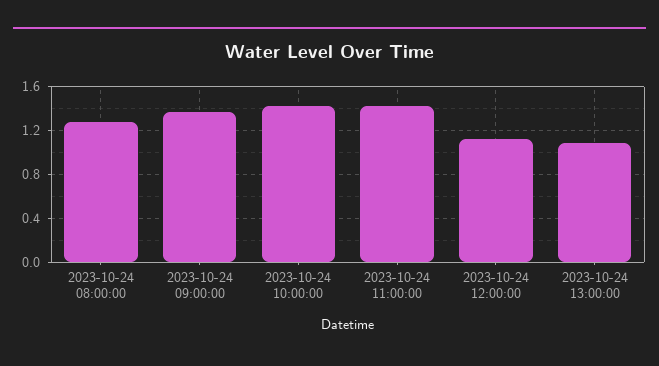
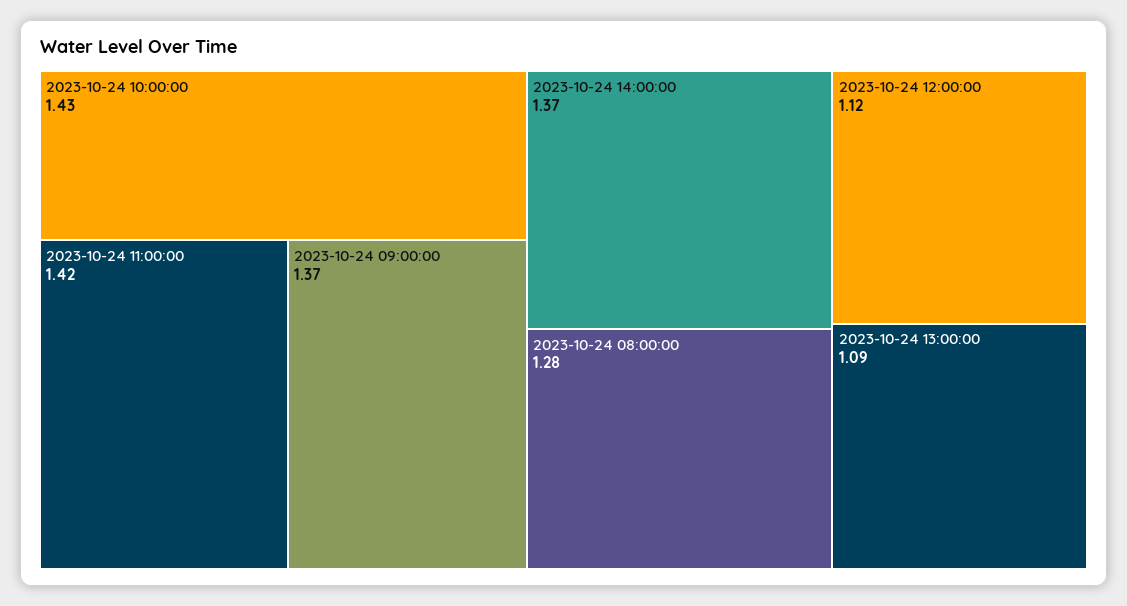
2023-10-24 14:00:00: none -> 1.37

